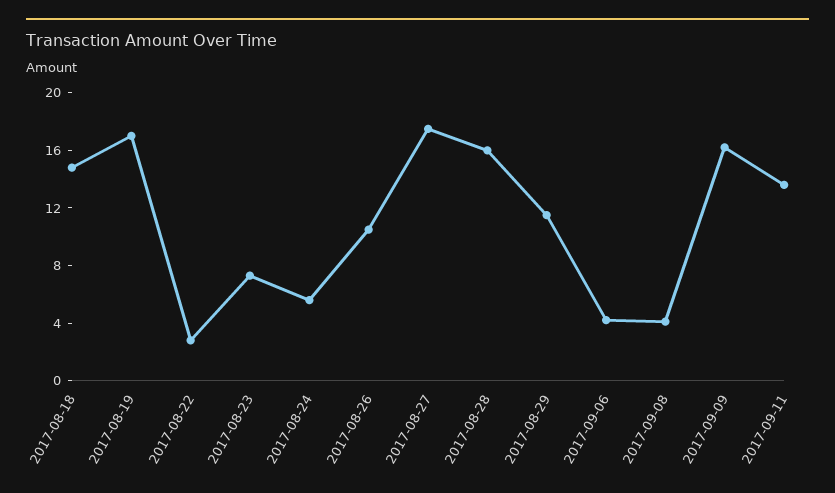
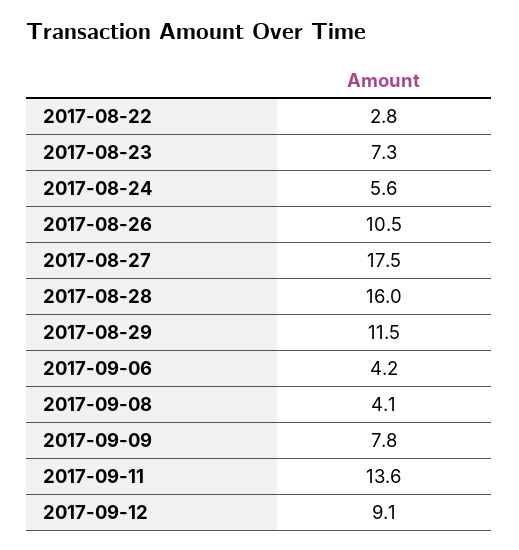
2017-08-18: 15 -> none
2017-08-19: 17 -> none
2017-09-09: 16 -> 7.8
2017-09-12: none -> 9.1

